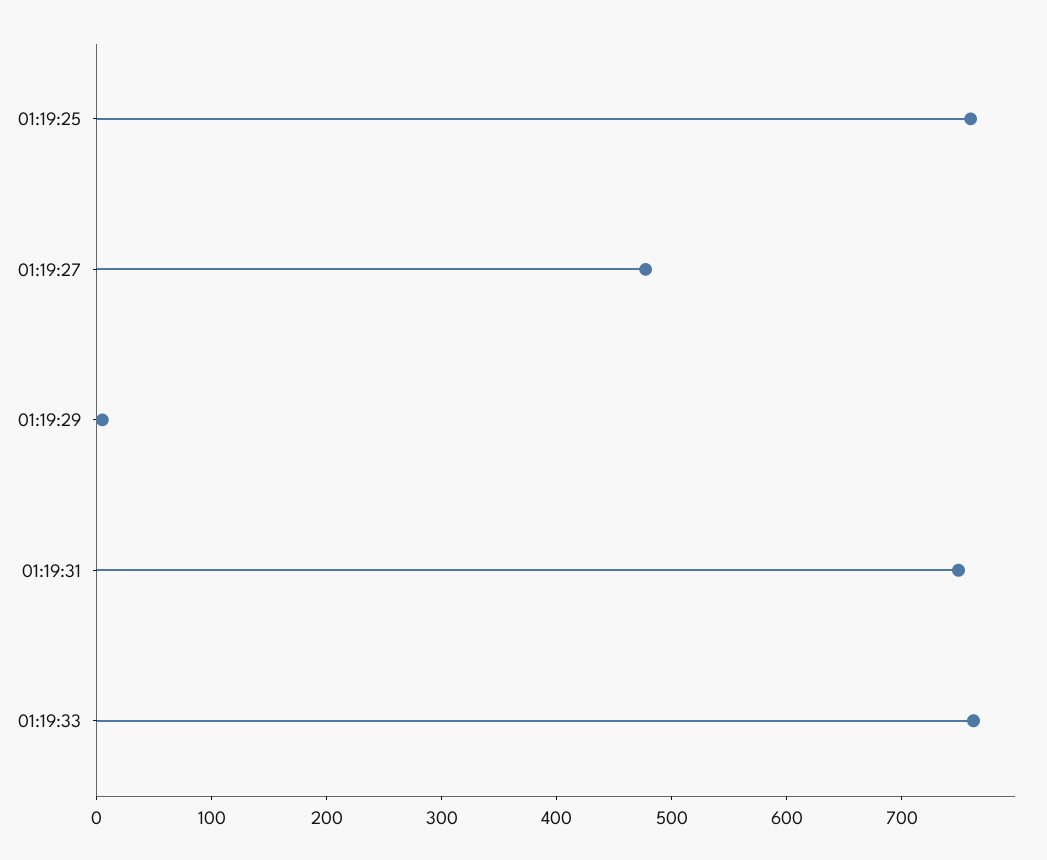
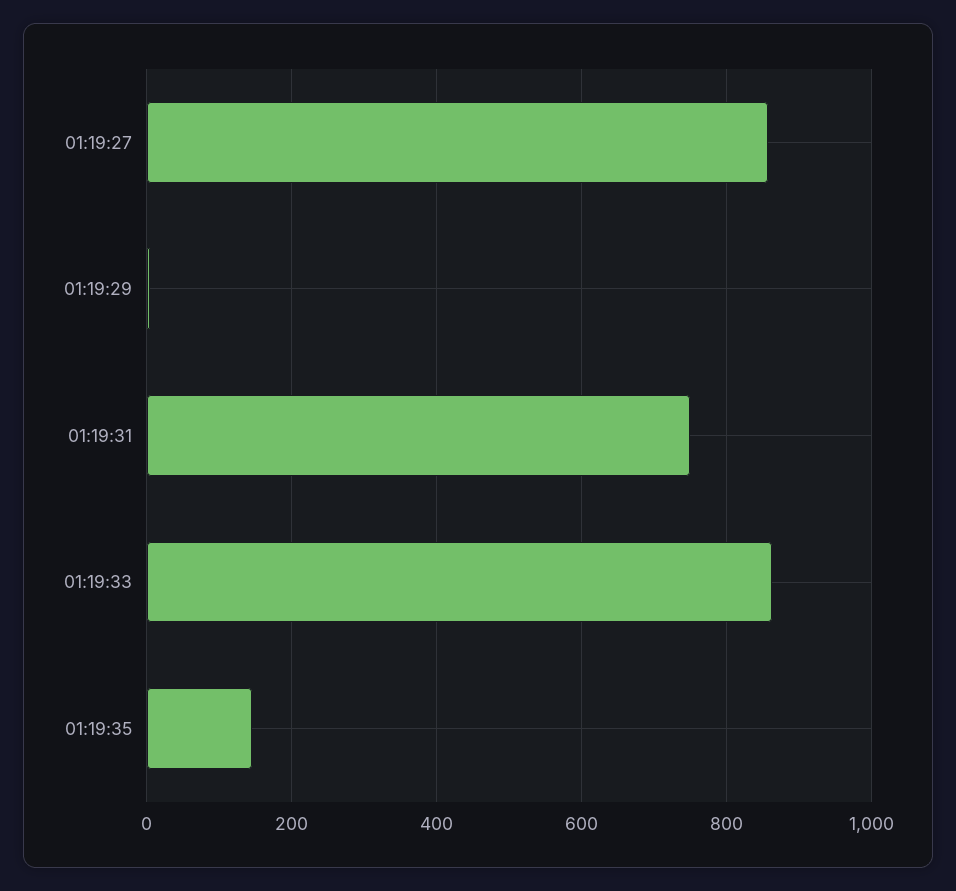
01:19:25: 760 -> none
01:19:27: 480 -> 860
01:19:33: 760 -> 860
01:19:35: none -> 140

